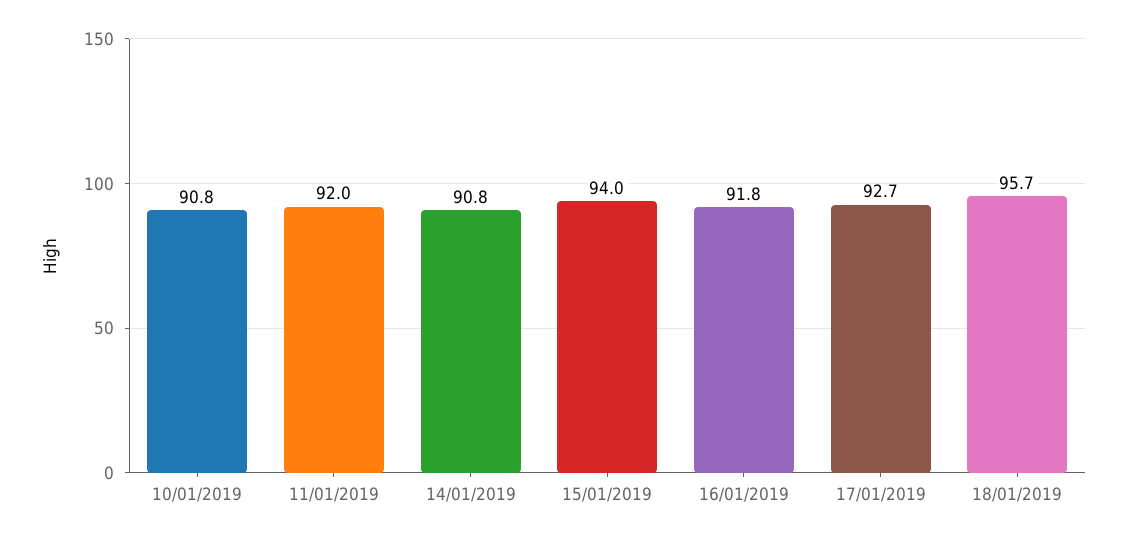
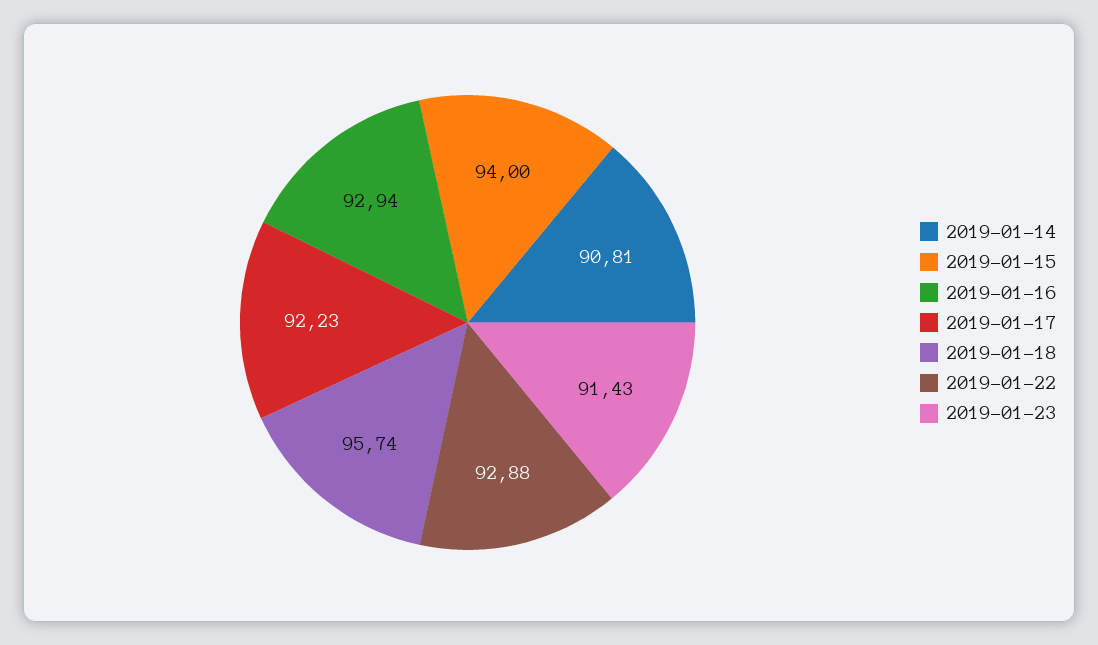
10/01/2019: 90.8 -> none
11/01/2019: 92 -> none
16/01/2019: 91.8 -> 92.94
17/01/2019: 92.7 -> 92.23
2019-01-22: none -> 92.88
2019-01-23: none -> 91.43

